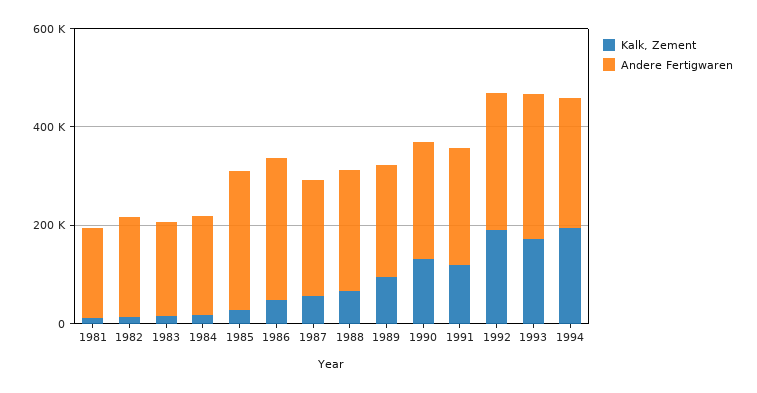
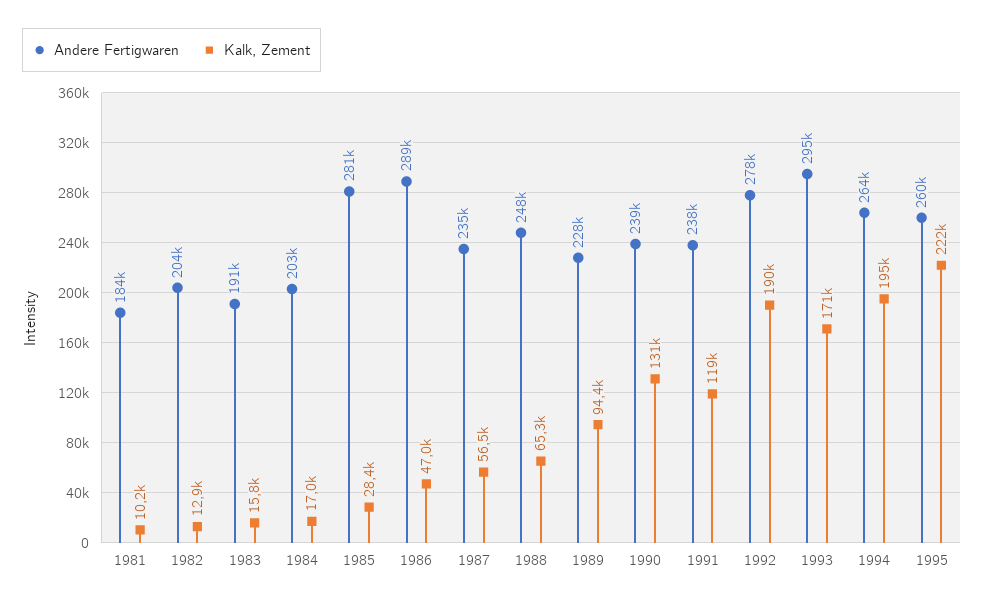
Andere Fertigwaren, 1995: none -> 260000
Kalk, Zement, 1995: none -> 222000

